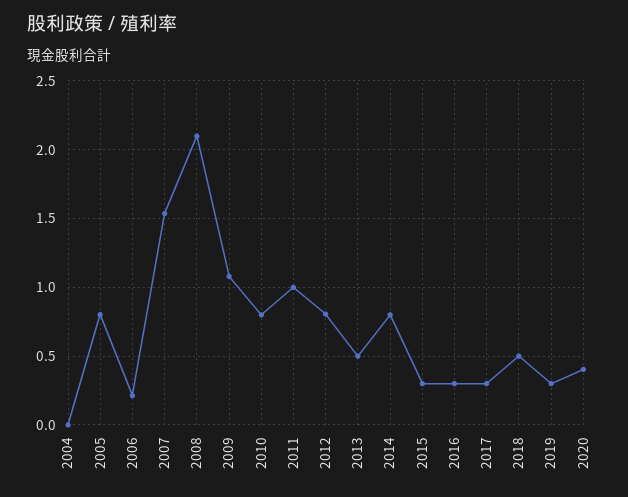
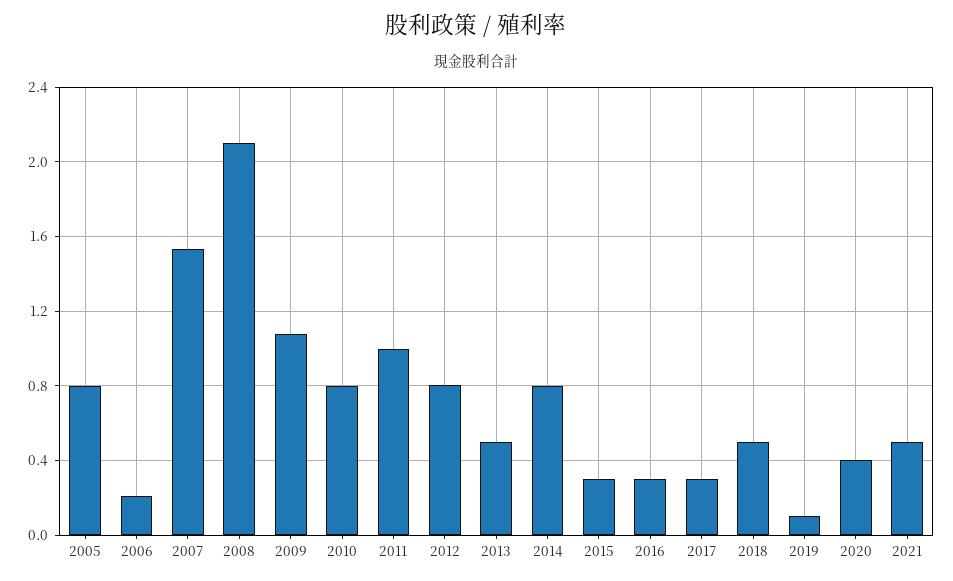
2004: 0 -> none
2019: 0.3 -> 0.1
2021: none -> 0.5

